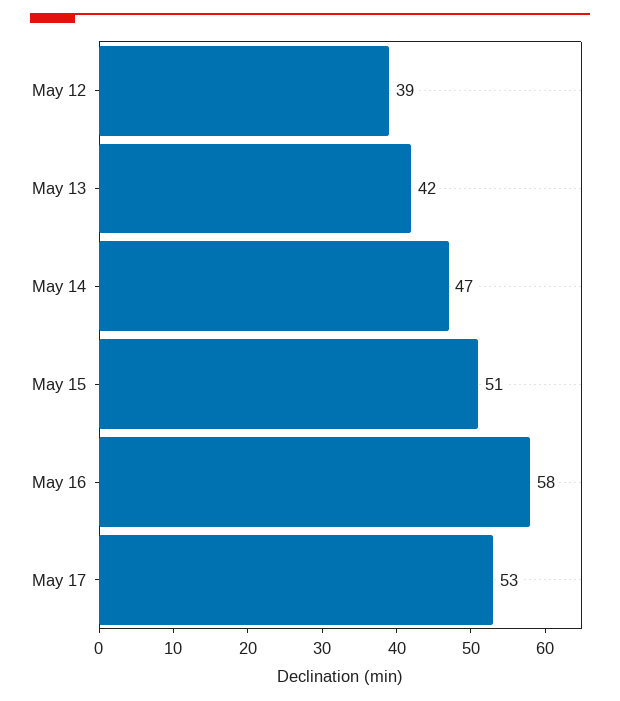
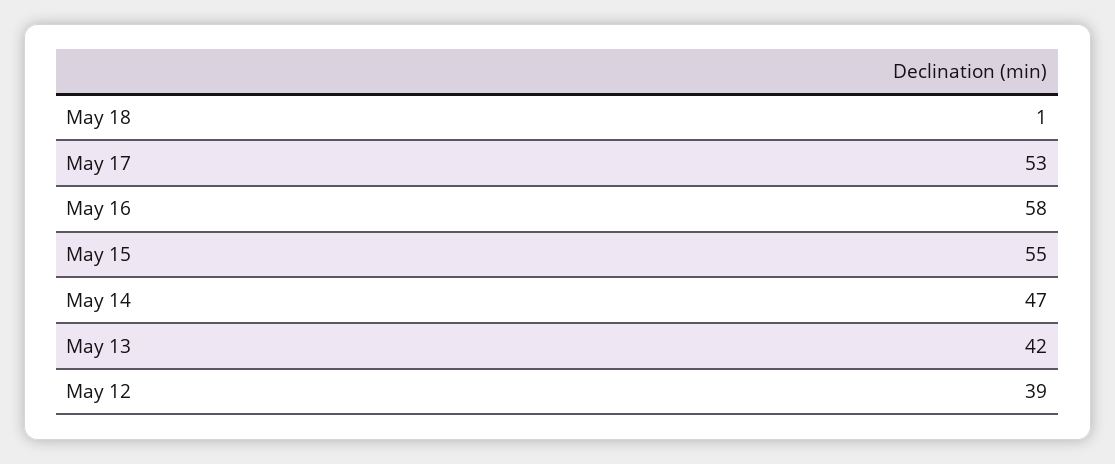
May 15: 51 -> 55
May 18: none -> 1

